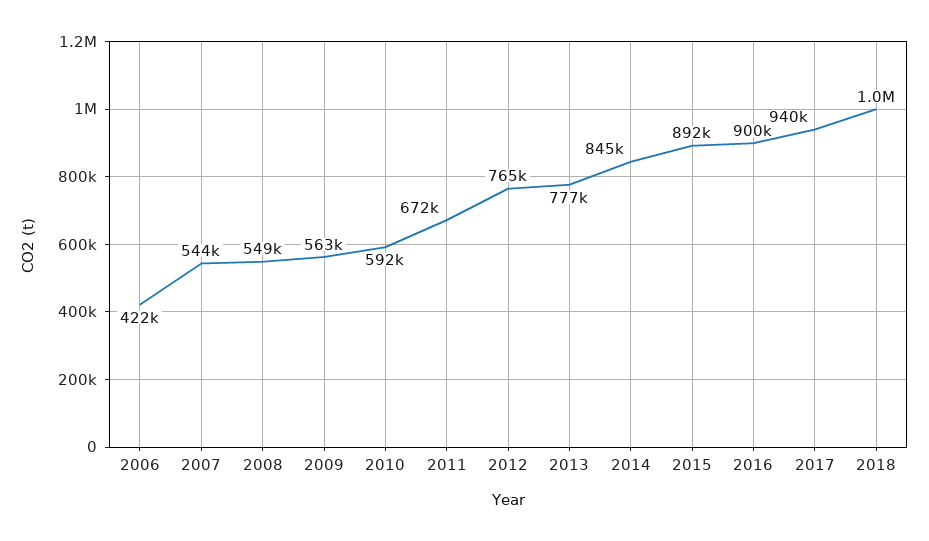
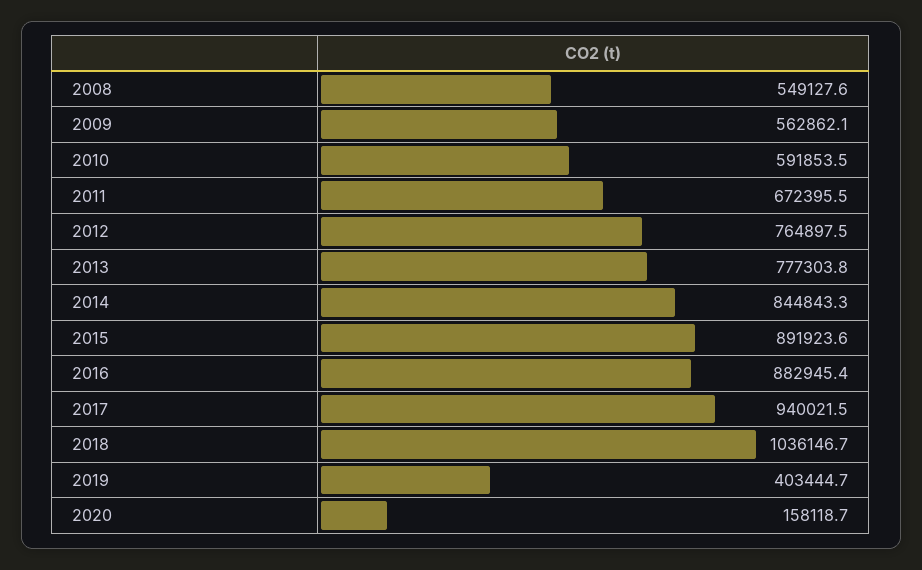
2006: 422000 -> none
2007: 544000 -> none
2016: 900000 -> 882945.4
2019: none -> 403444.7
2020: none -> 158118.7

